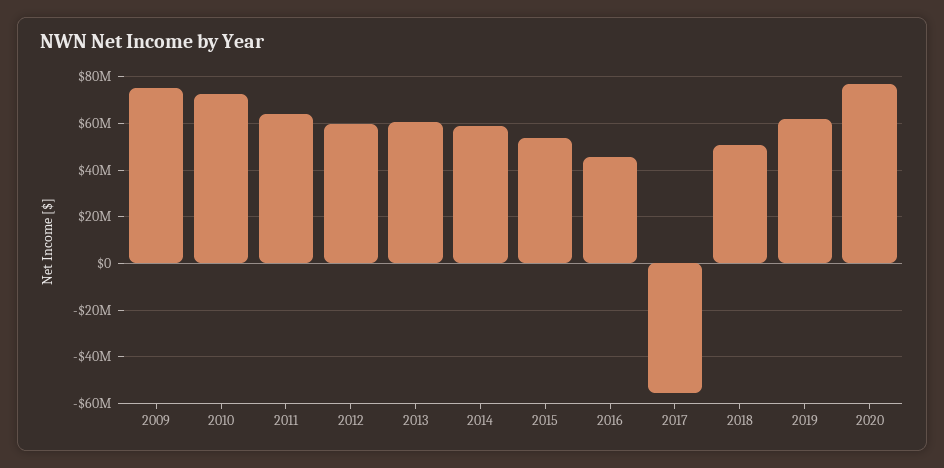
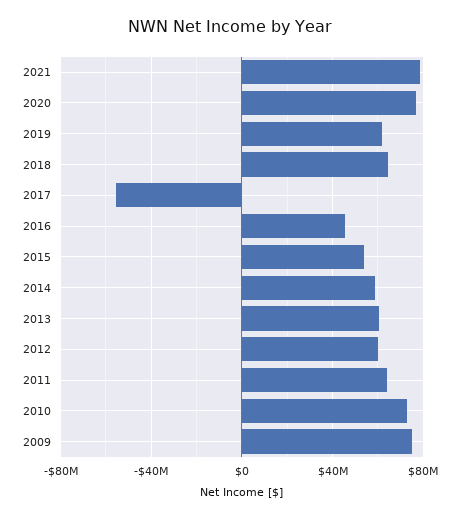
2018: 50000000 -> 65000000
2021: none -> 80000000

